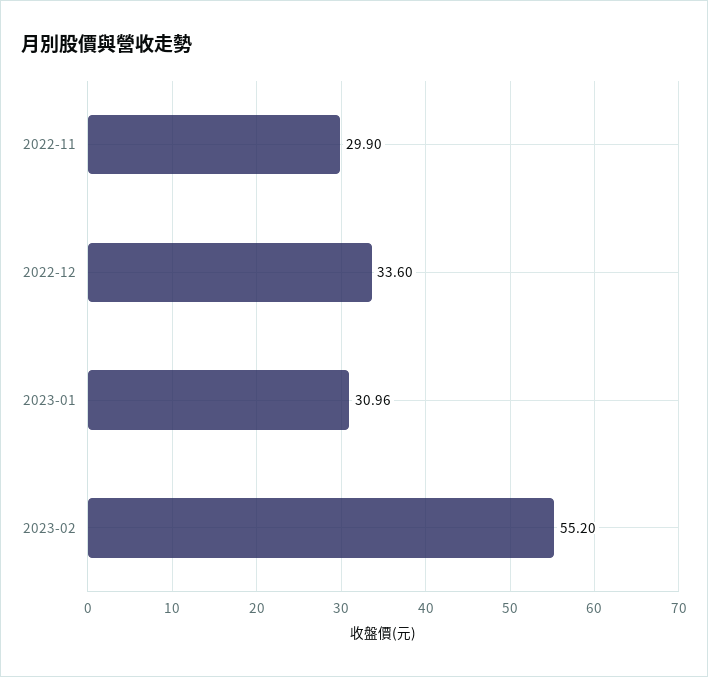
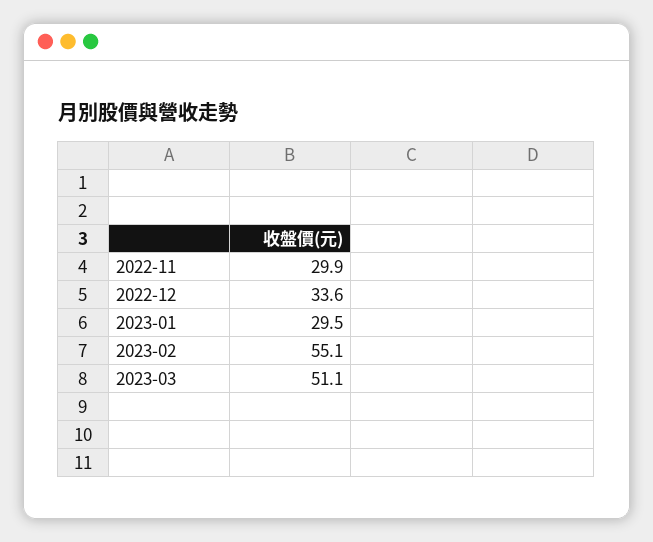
2023-01: 30.96 -> 29.5
2023-02: 55.2 -> 55.1
2023-03: none -> 51.1

